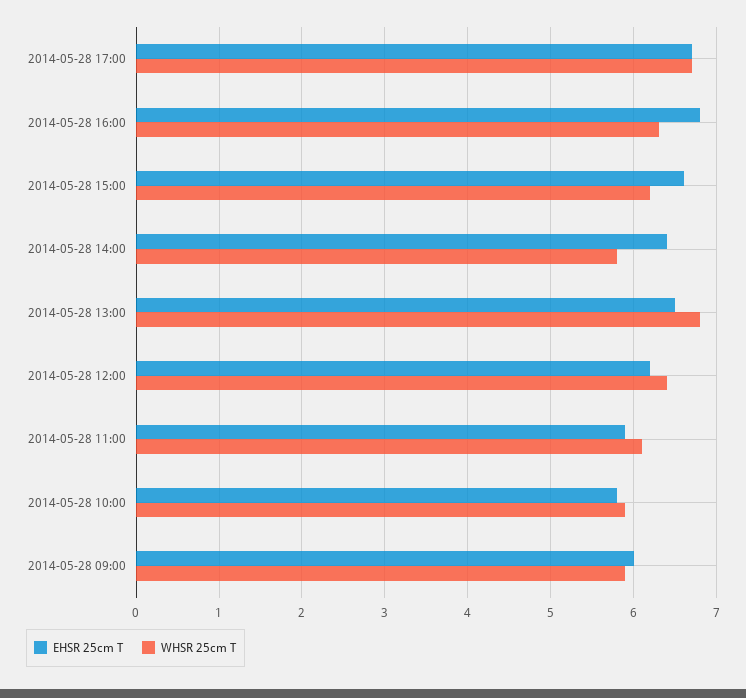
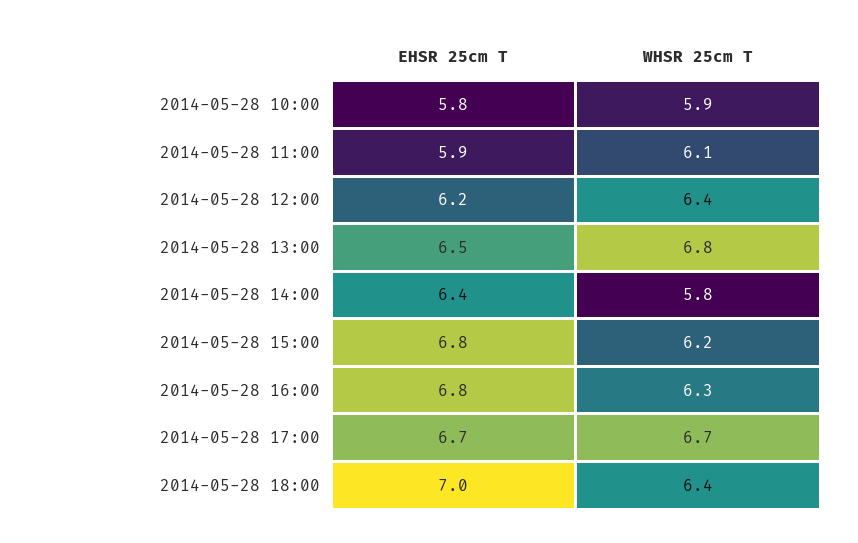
EHSR 25cm T, 2014-05-28 15:00: 6.6 -> 6.8
EHSR 25cm T, 2014-05-28 09:00: 6 -> none
WHSR 25cm T, 2014-05-28 09:00: 5.9 -> none
EHSR 25cm T, 2014-05-28 18:00: none -> 7
WHSR 25cm T, 2014-05-28 18:00: none -> 6.4

